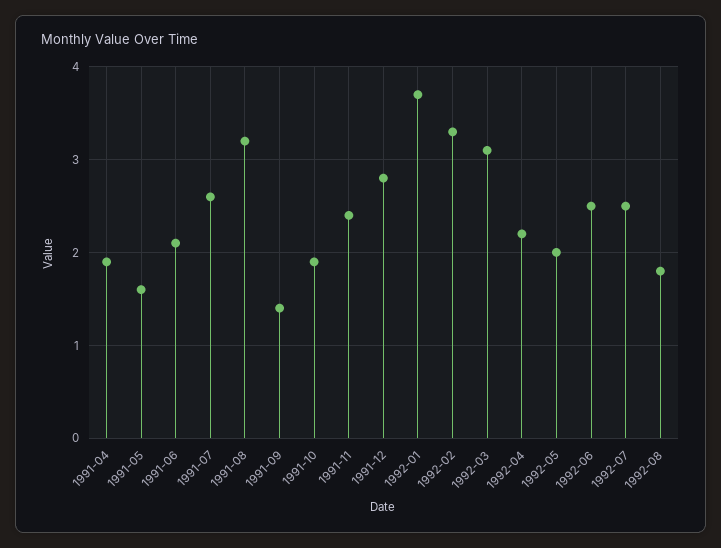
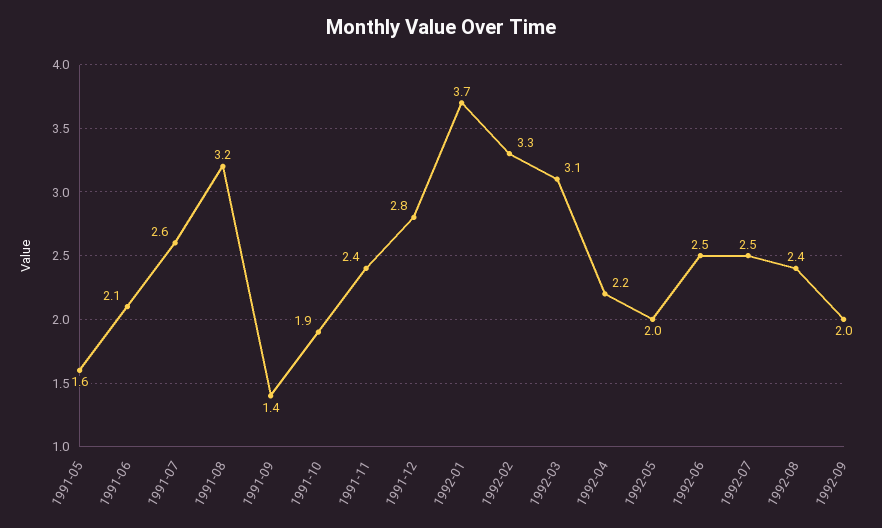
1991-04: 1.9 -> none
1992-08: 1.8 -> 2.4
1992-09: none -> 2

